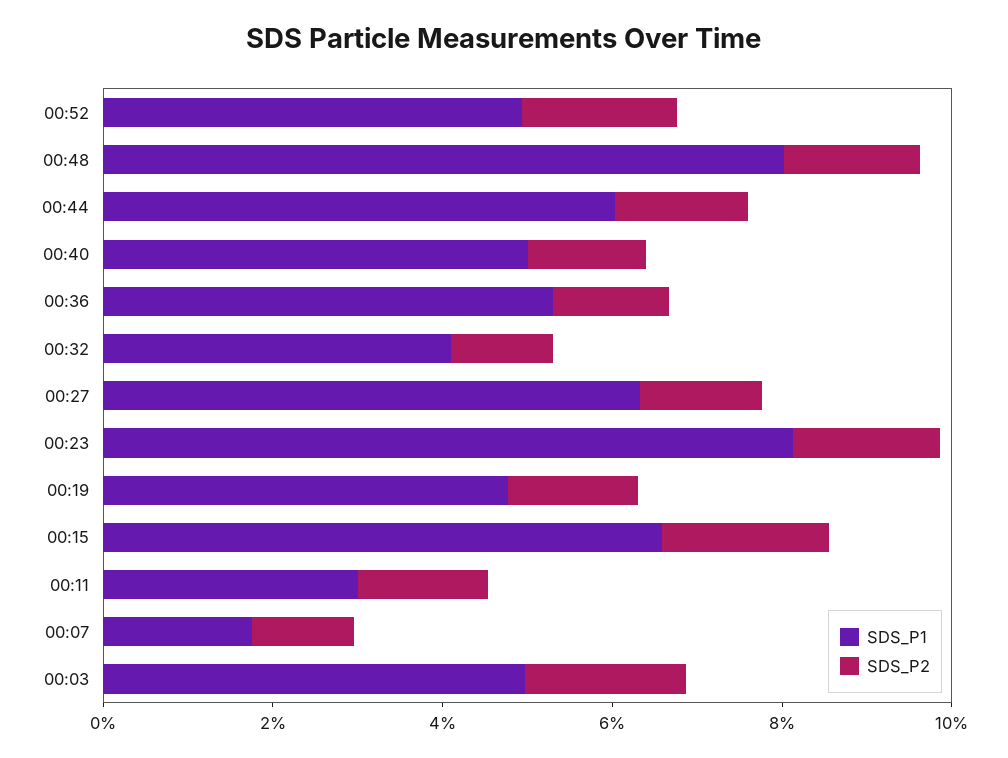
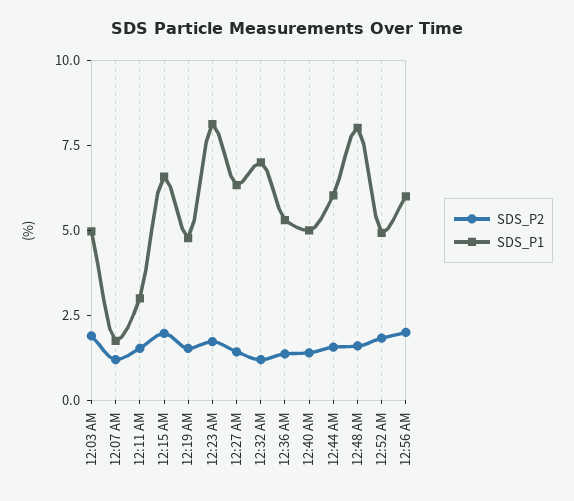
SDS_P1, 00:32: 4 -> 7
SDS_P2, 12:56 AM: none -> 2
SDS_P1, 12:56 AM: none -> 6

